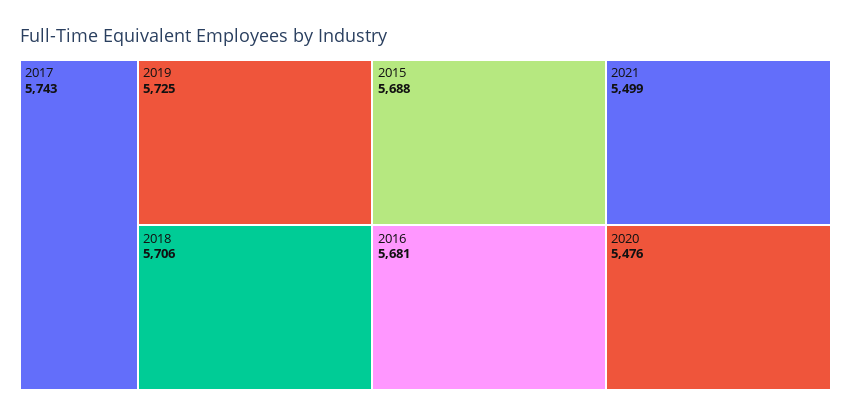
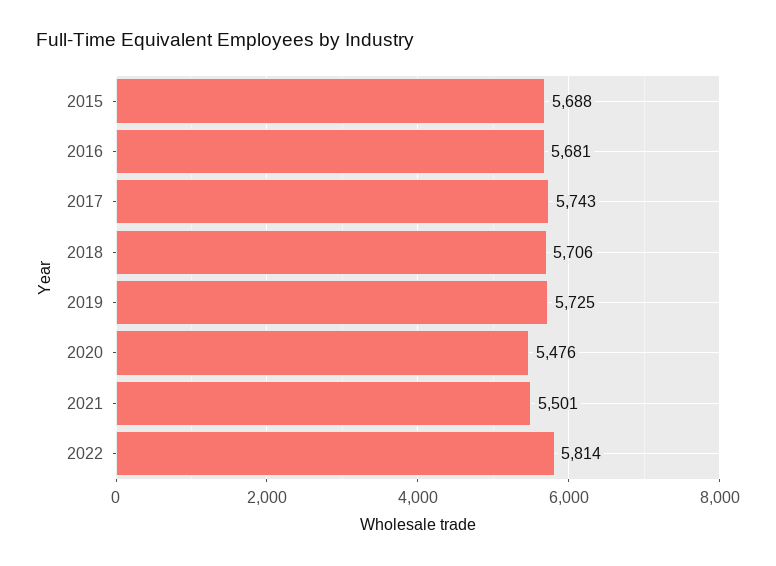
2021: 5499 -> 5501
2022: none -> 5814

